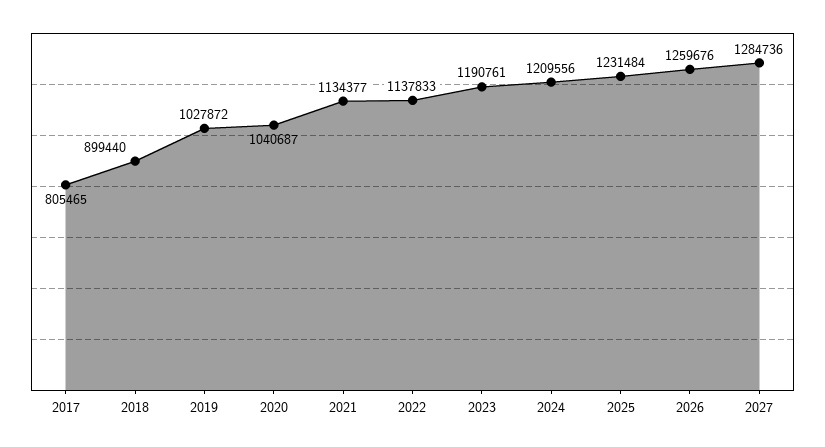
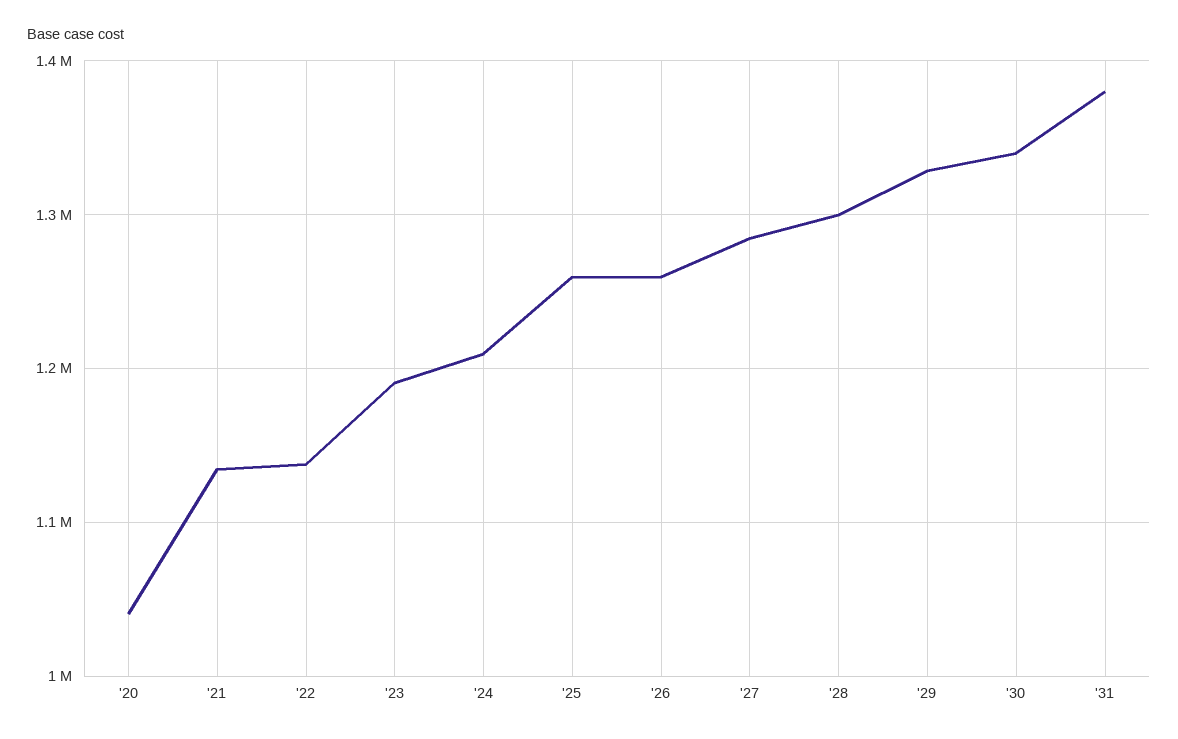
2017: 805465 -> none
2018: 899440 -> none
2019: 1027872 -> none
2025: 1231484 -> 1260000
'28: none -> 1300000
'29: none -> 1330000
'30: none -> 1340000
'31: none -> 1380000

